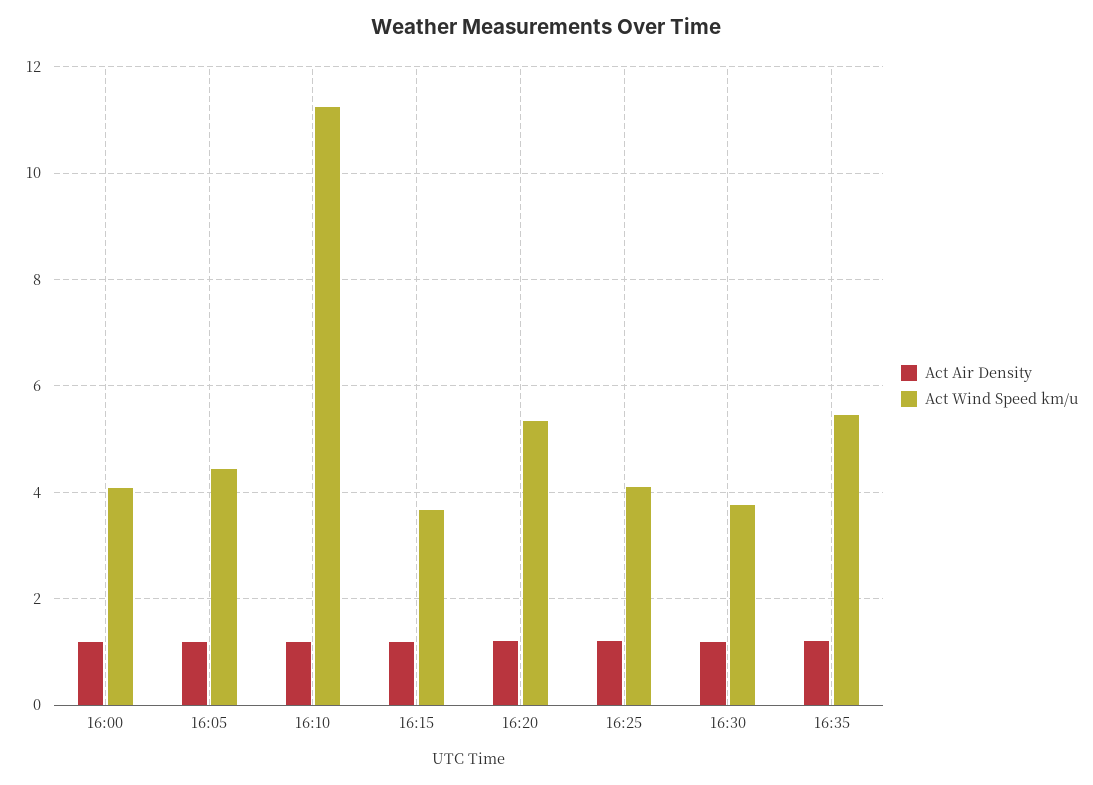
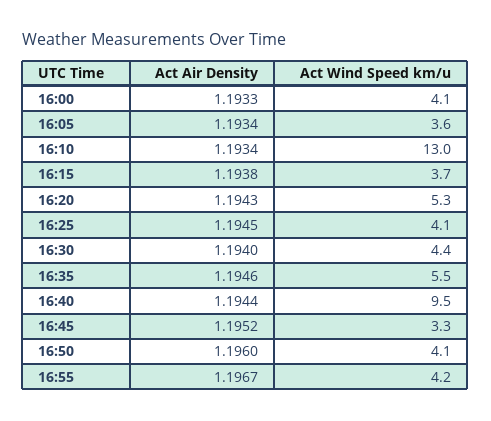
Act Wind Speed km/u, 16:05: 4.4 -> 3.6
Act Wind Speed km/u, 16:10: 11.2 -> 13
Act Wind Speed km/u, 16:30: 3.8 -> 4.4
Act Air Density, 16:40: none -> 1.1944
Act Wind Speed km/u, 16:40: none -> 9.5
Act Air Density, 16:45: none -> 1.1952
Act Wind Speed km/u, 16:45: none -> 3.3
Act Air Density, 16:50: none -> 1.196
Act Wind Speed km/u, 16:50: none -> 4.1
Act Air Density, 16:55: none -> 1.1967
Act Wind Speed km/u, 16:55: none -> 4.2

